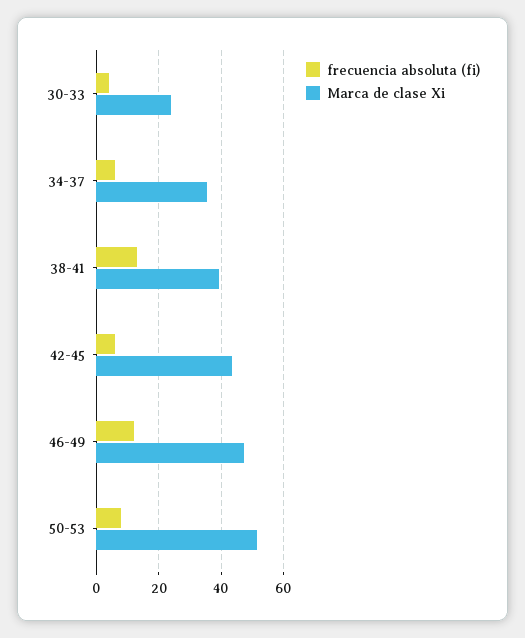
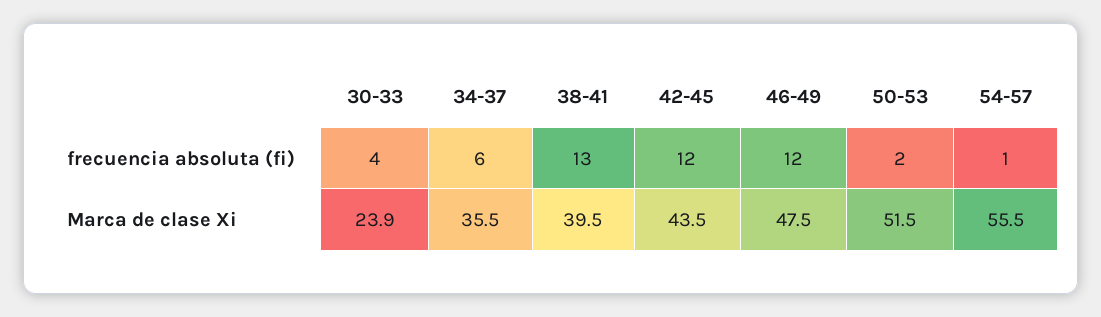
frecuencia absoluta (fi), 42-45: 6 -> 12
frecuencia absoluta (fi), 50-53: 8 -> 2
frecuencia absoluta (fi), 54-57: none -> 1
Marca de clase Xi, 54-57: none -> 55.5

